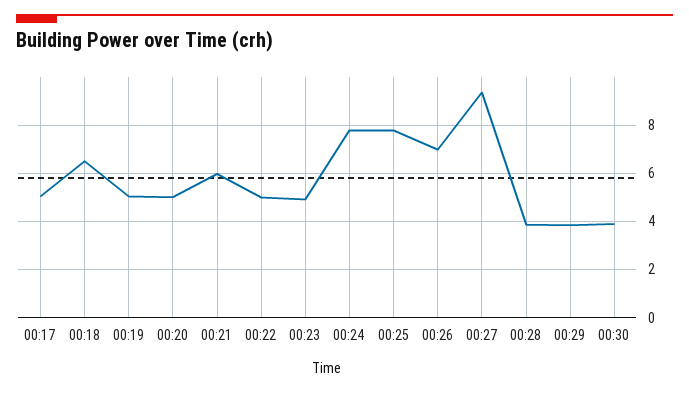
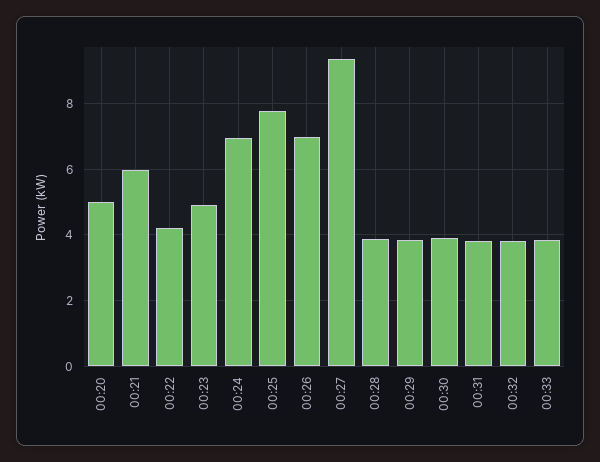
00:17: 5 -> none
00:18: 6.5 -> none
00:19: 5 -> none
00:22: 5 -> 4.2
00:24: 7.75 -> 7
00:31: none -> 3.8
00:32: none -> 3.8
00:33: none -> 3.8

